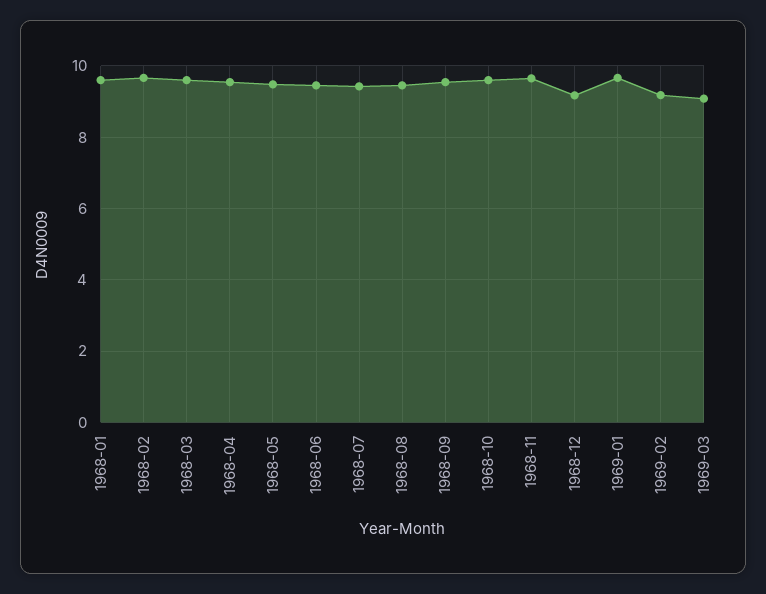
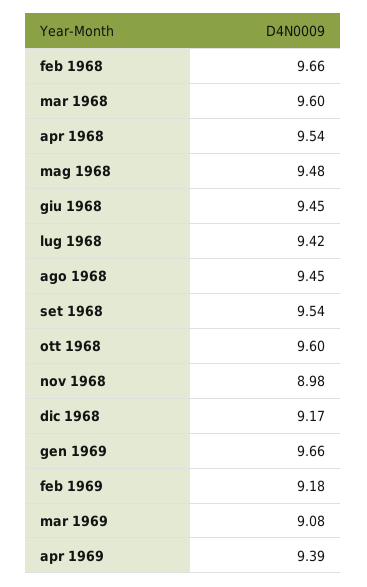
1968-01: 9.6 -> none
1968-11: 9.6 -> 8.98
apr 1969: none -> 9.39

